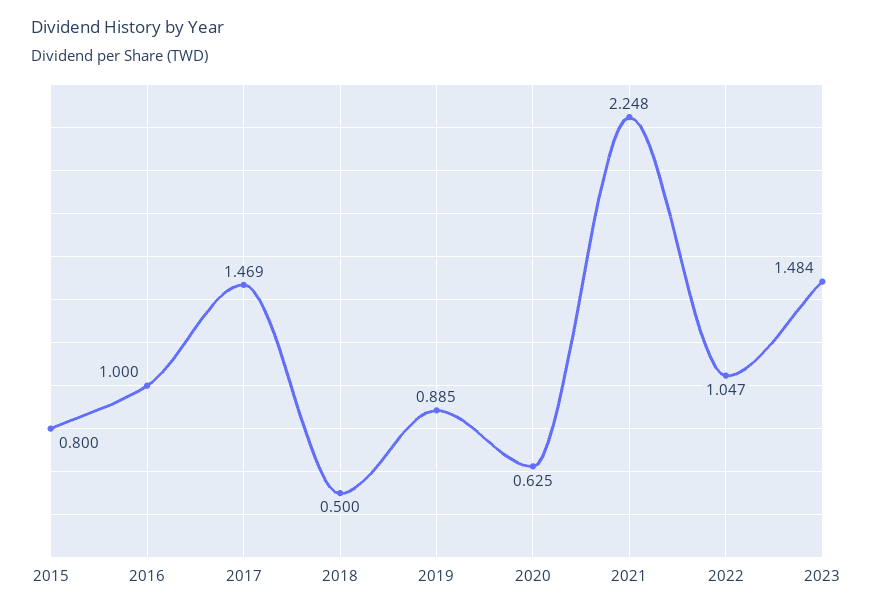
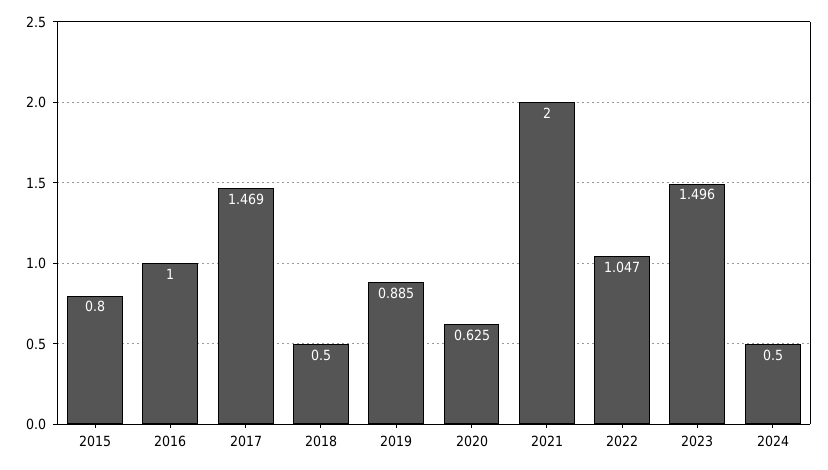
2021: 2.248 -> 2
2023: 1.484 -> 1.496
2024: none -> 0.5

